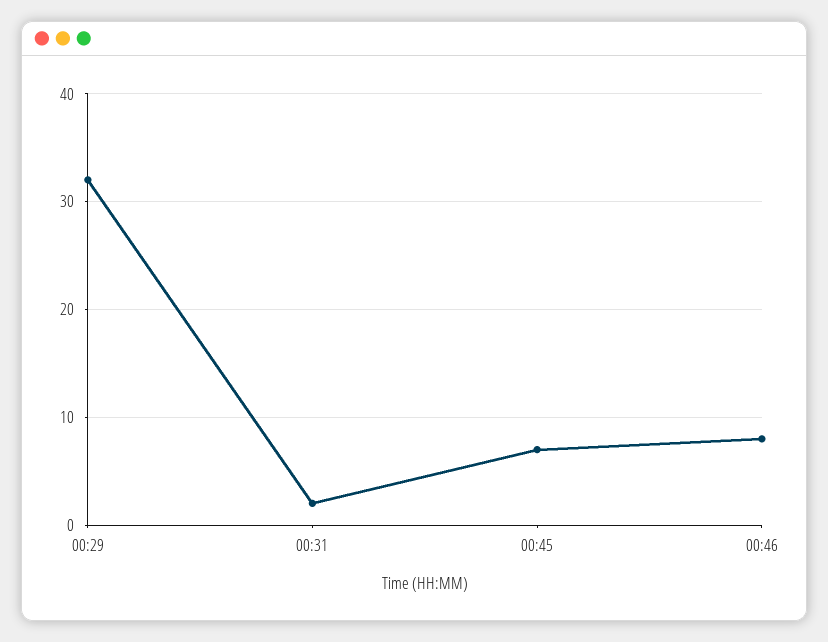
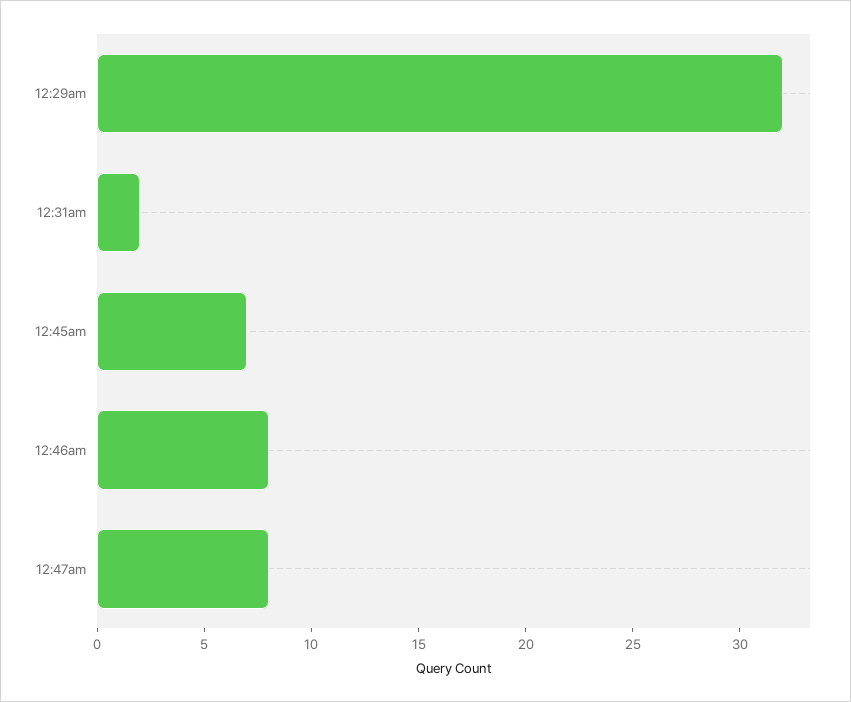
12:47am: none -> 8

